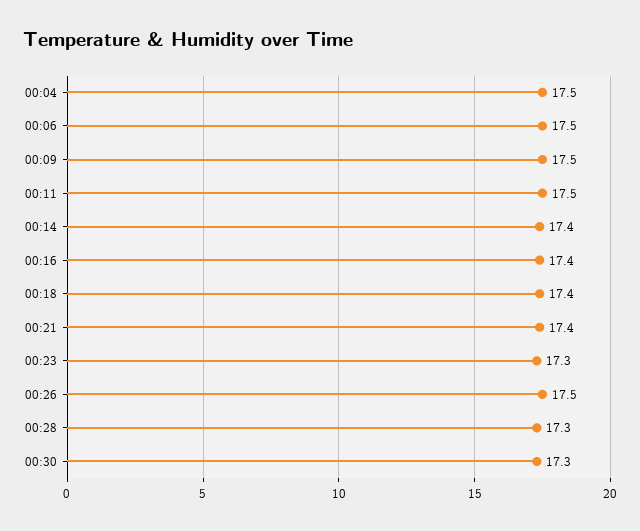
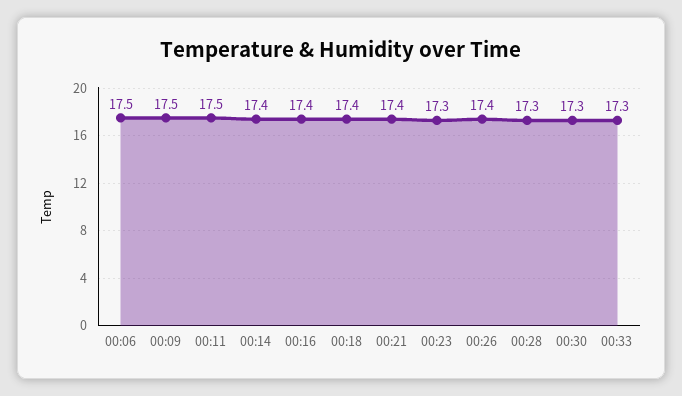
00:04: 17.5 -> none
00:26: 17.5 -> 17.4
00:33: none -> 17.3

